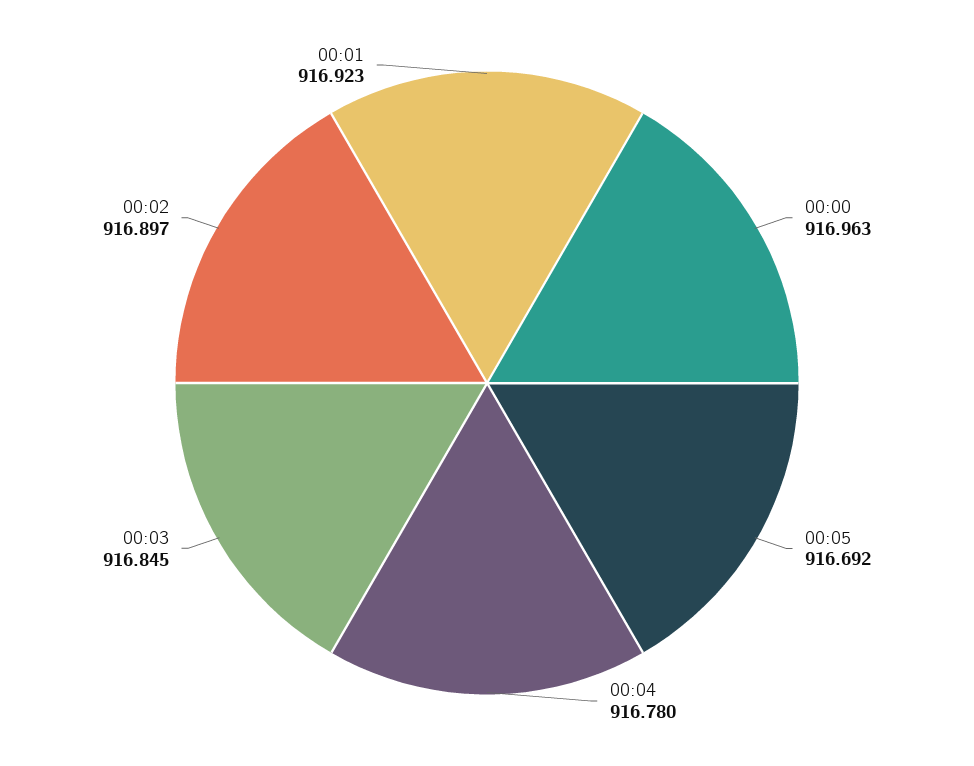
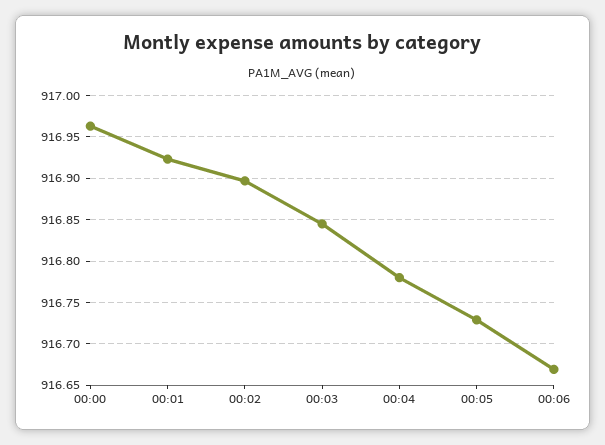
00:05: 916.692 -> 916.73
00:06: none -> 916.67

